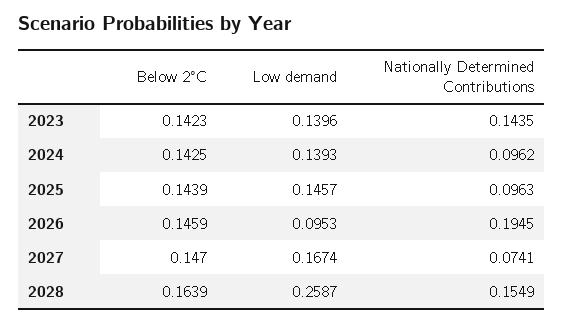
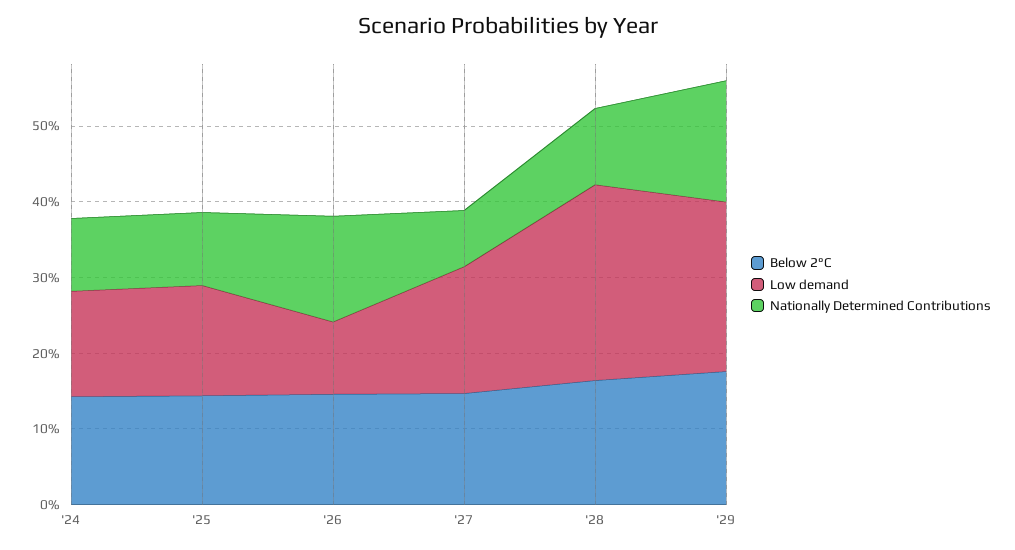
Below 2°C, 2023: 0.1423 -> none
Low demand, 2023: 0.1396 -> none
Nationally Determined Contributions, 2023: 0.1435 -> none
Nationally Determined Contributions, 2026: 0.1945 -> 0.14
Nationally Determined Contributions, 2028: 0.1549 -> 0.1
Below 2°C, '29: none -> 0.18
Low demand, '29: none -> 0.22
Nationally Determined Contributions, '29: none -> 0.16

